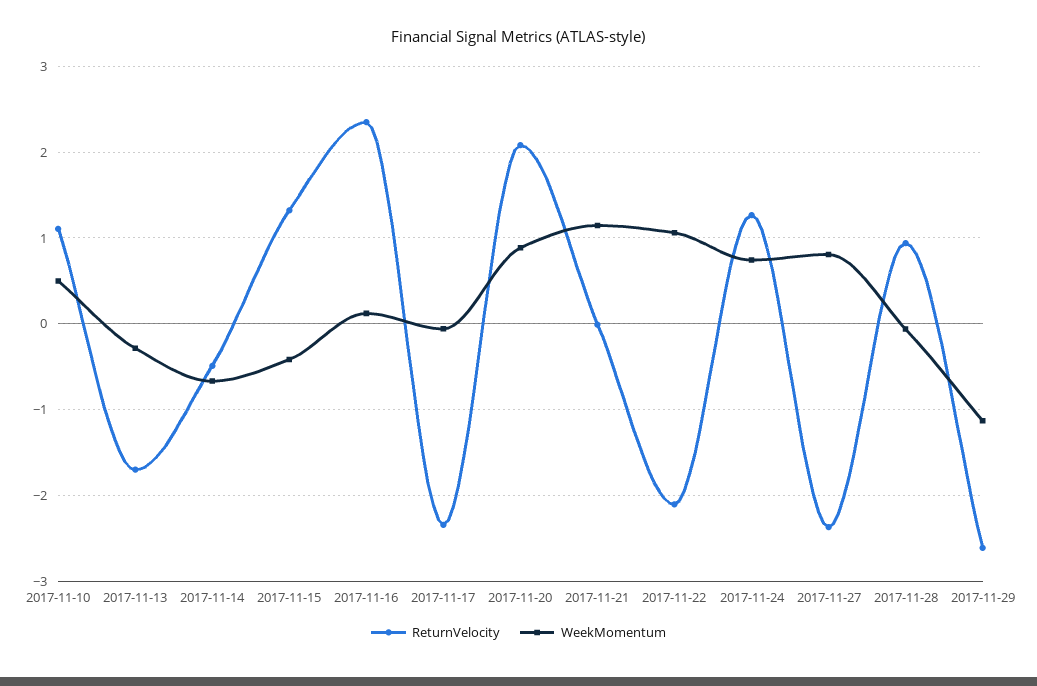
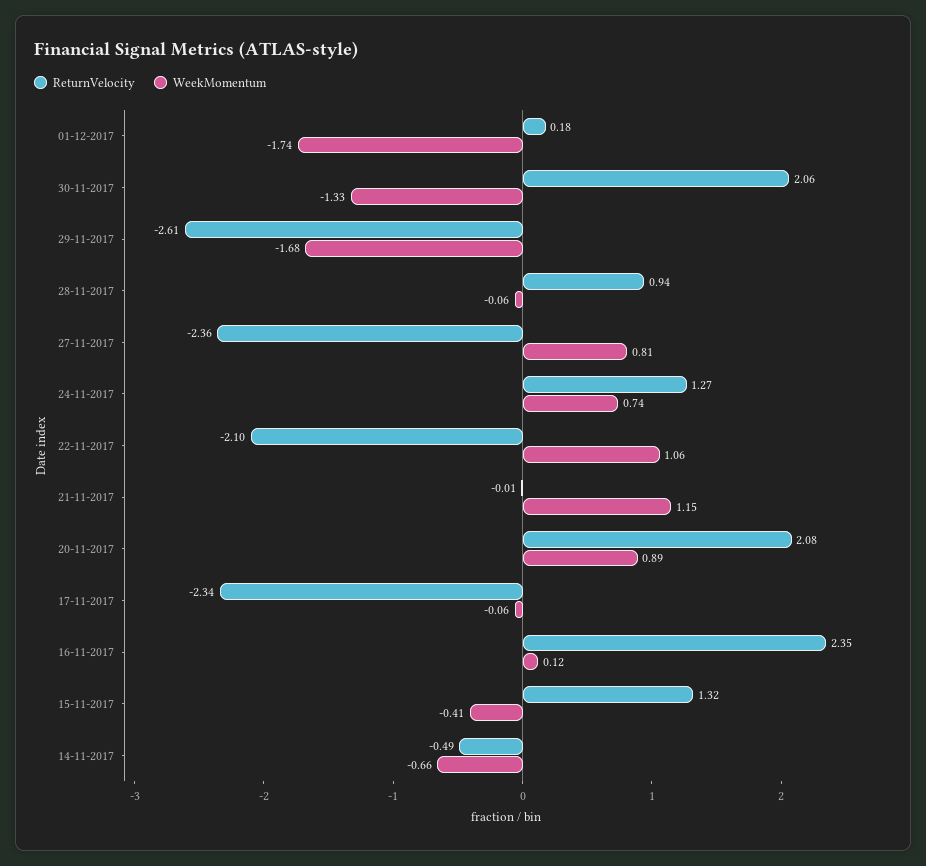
ReturnVelocity, 2017-11-10: 1.1 -> none
WeekMomentum, 2017-11-10: 0.5 -> none
ReturnVelocity, 2017-11-13: -1.7 -> none
WeekMomentum, 2017-11-13: -0.3 -> none
WeekMomentum, 2017-11-29: -1.1 -> -1.68
ReturnVelocity, 01-12-2017: none -> 0.18
WeekMomentum, 01-12-2017: none -> -1.74
ReturnVelocity, 30-11-2017: none -> 2.06
WeekMomentum, 30-11-2017: none -> -1.33

